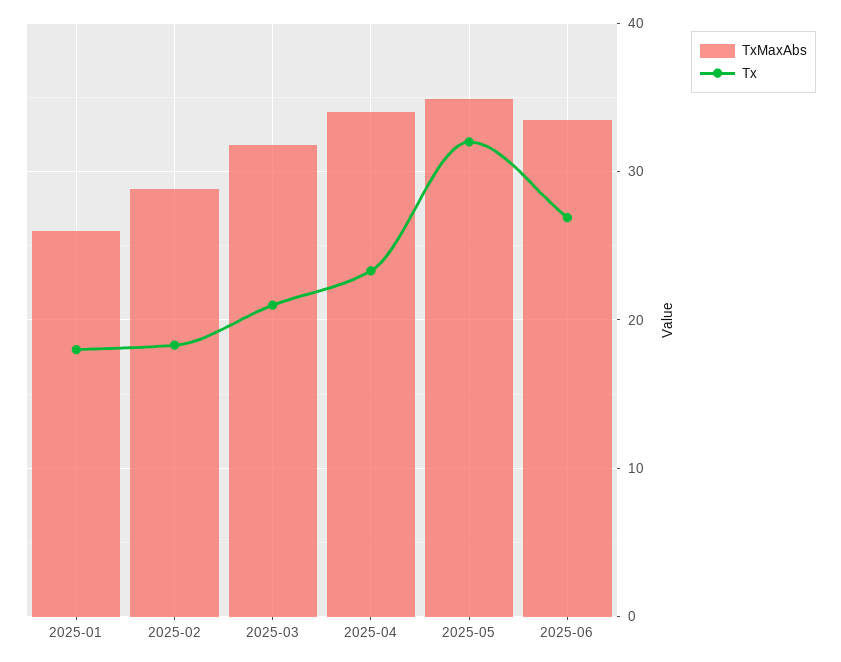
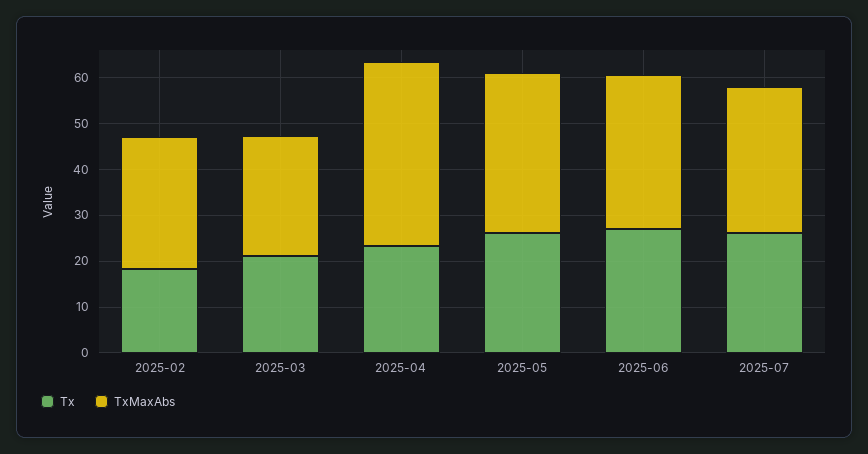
TxMaxAbs, 2025-01: 26 -> none
Tx, 2025-01: 18 -> none
TxMaxAbs, 2025-03: 32 -> 26
TxMaxAbs, 2025-04: 34 -> 40
Tx, 2025-05: 32 -> 26
Tx, 2025-07: none -> 26
TxMaxAbs, 2025-07: none -> 32

